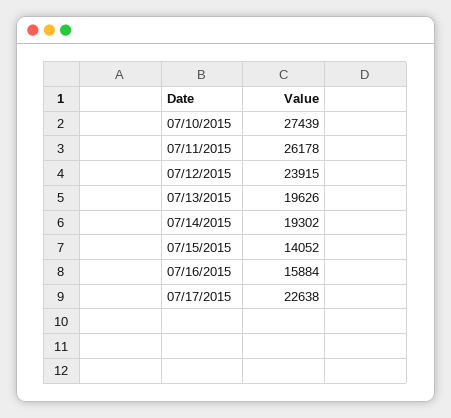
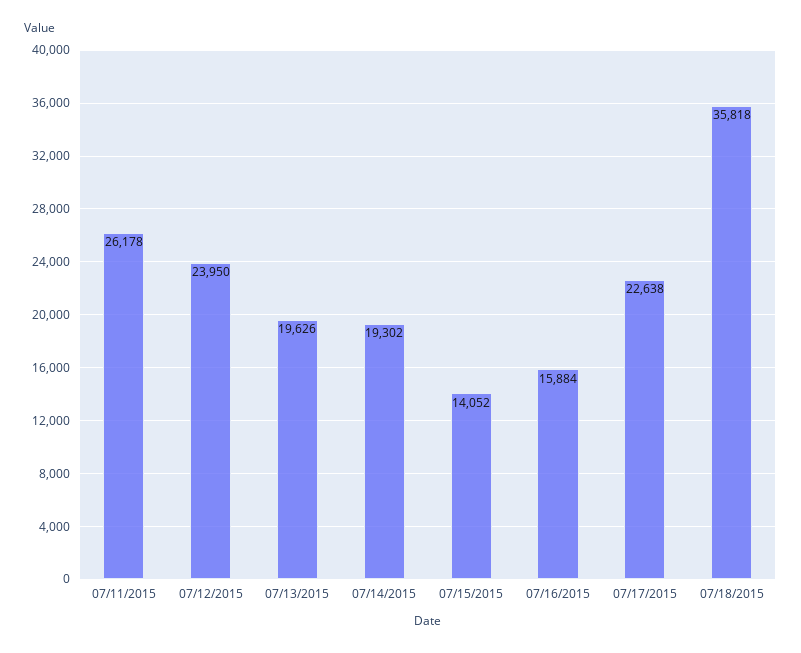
07/10/2015: 27439 -> none
07/12/2015: 23915 -> 23950
07/18/2015: none -> 35818

